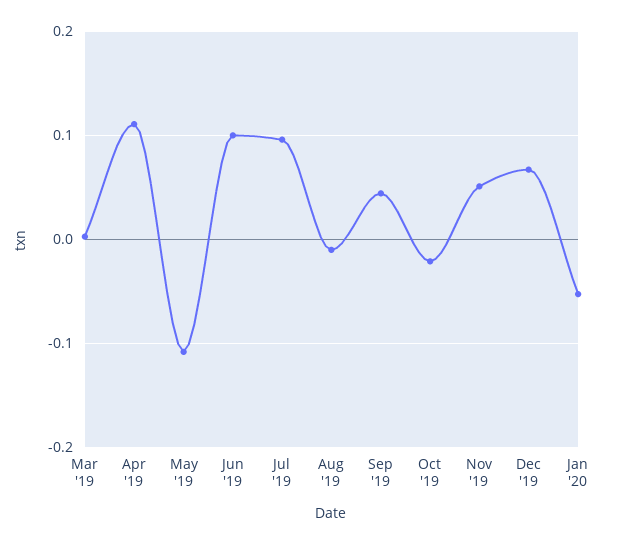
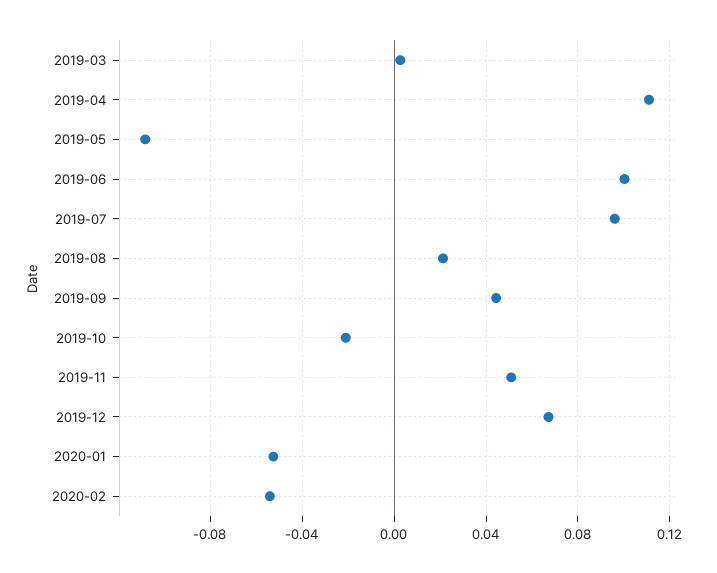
Aug '19: -0.01 -> 0.02
2020-02: none -> -0.055

